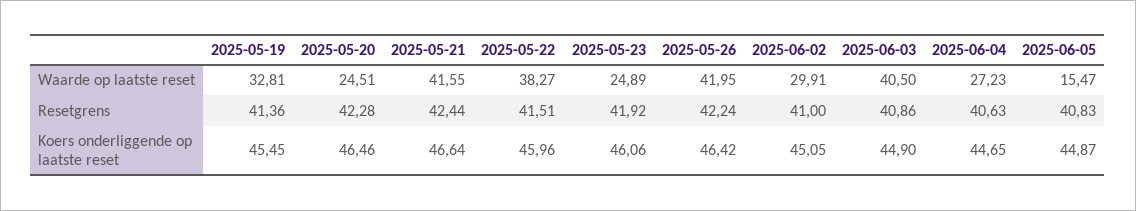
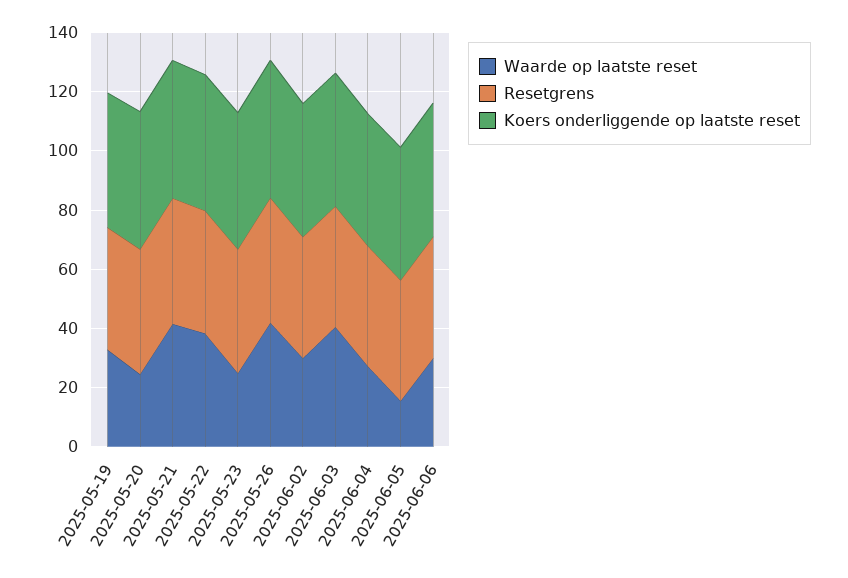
Waarde op laatste reset, 2025-06-06: none -> 30
Resetgrens, 2025-06-06: none -> 40
Koers onderliggende op laatste reset, 2025-06-06: none -> 45

